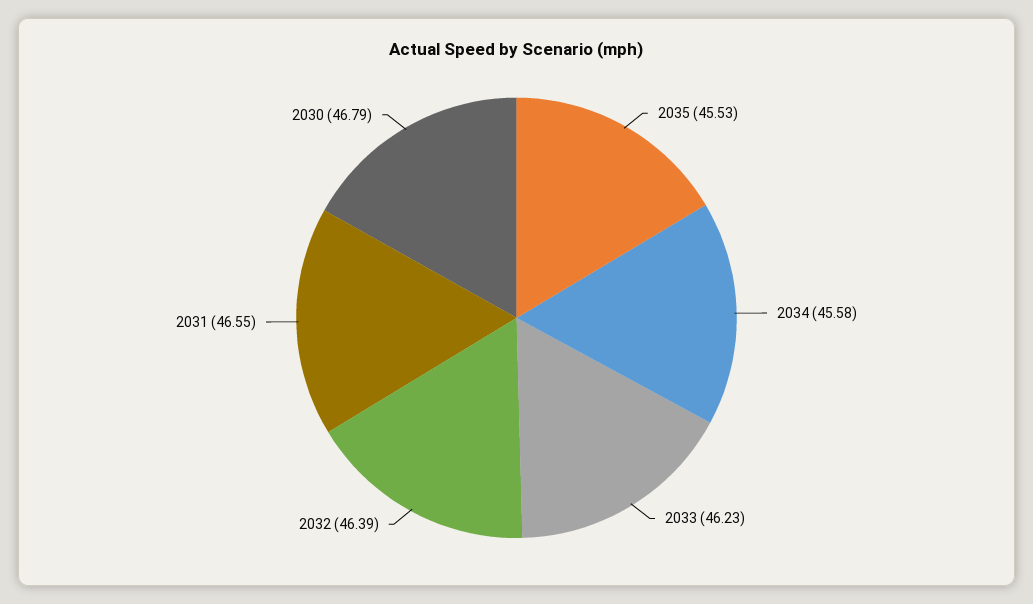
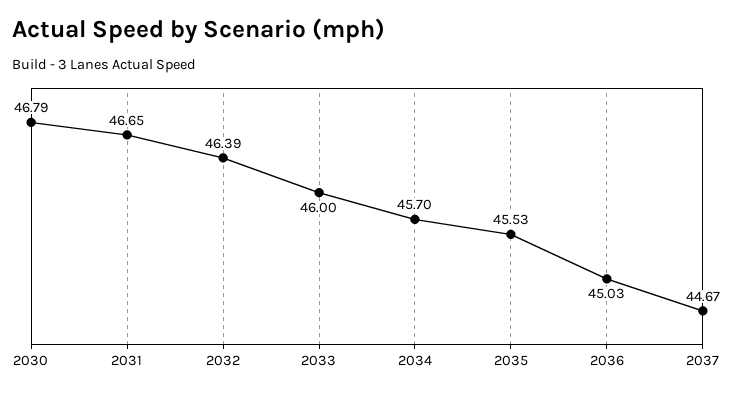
2034: 45.58 -> 45.7
2033: 46.23 -> 46
2031: 46.55 -> 46.65
2036: none -> 45.03
2037: none -> 44.67

